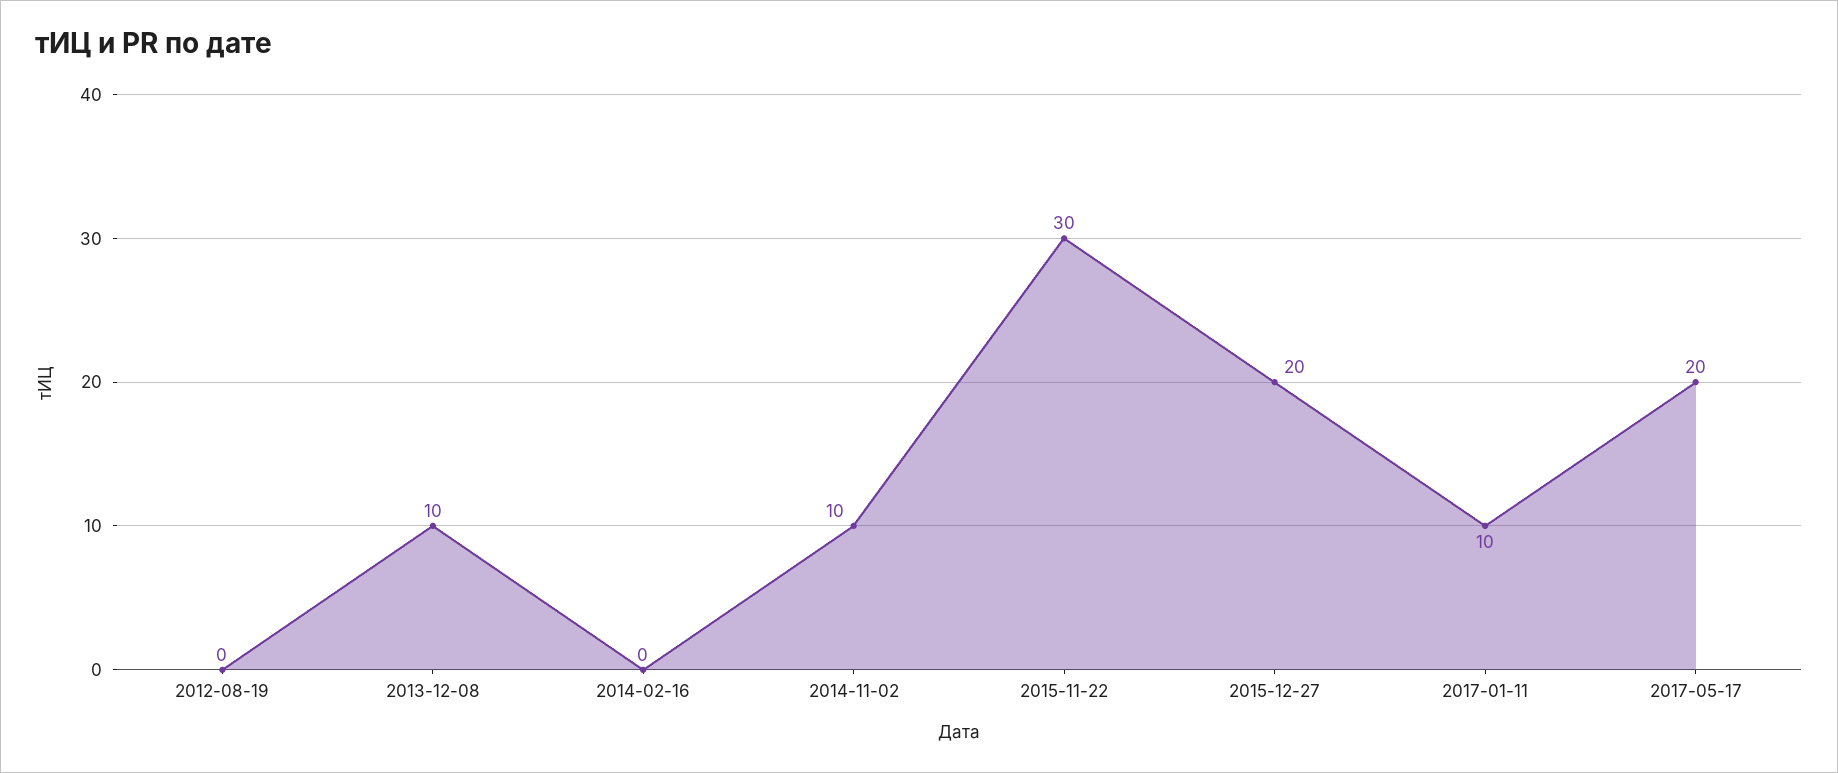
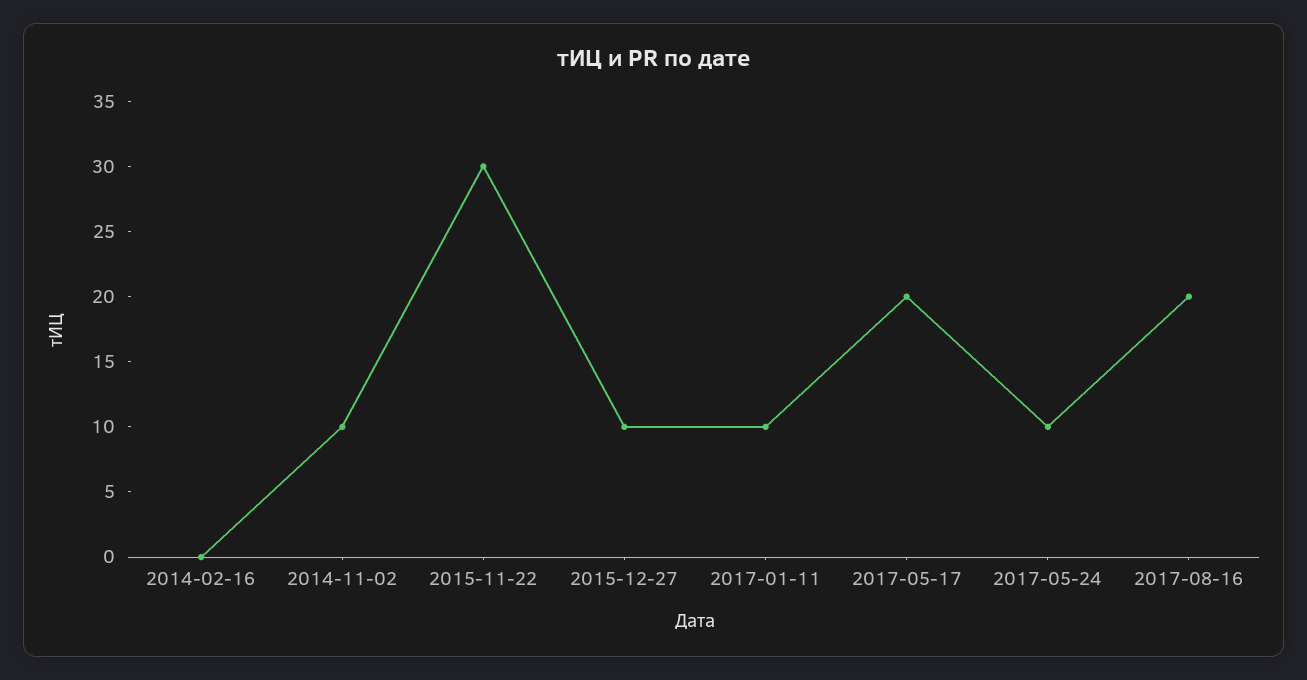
2012-08-19: 0 -> none
2013-12-08: 10 -> none
2015-12-27: 20 -> 10
2017-05-24: none -> 10
2017-08-16: none -> 20

